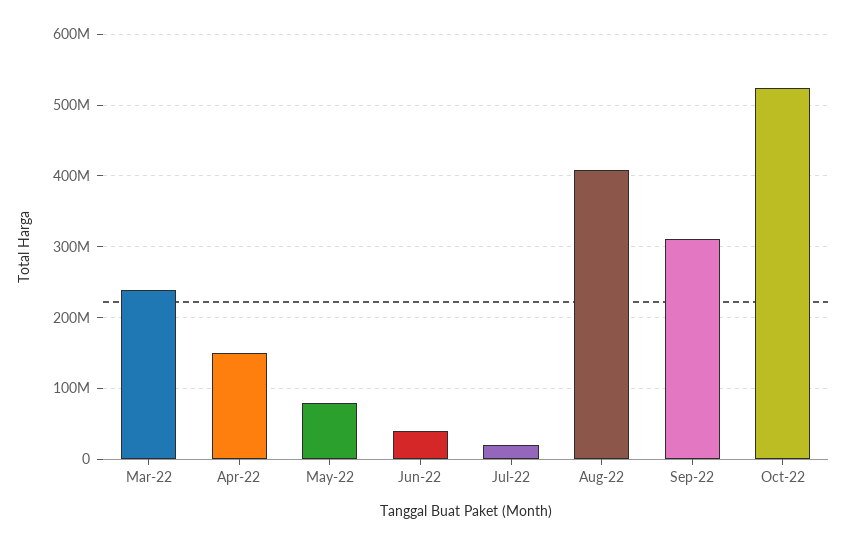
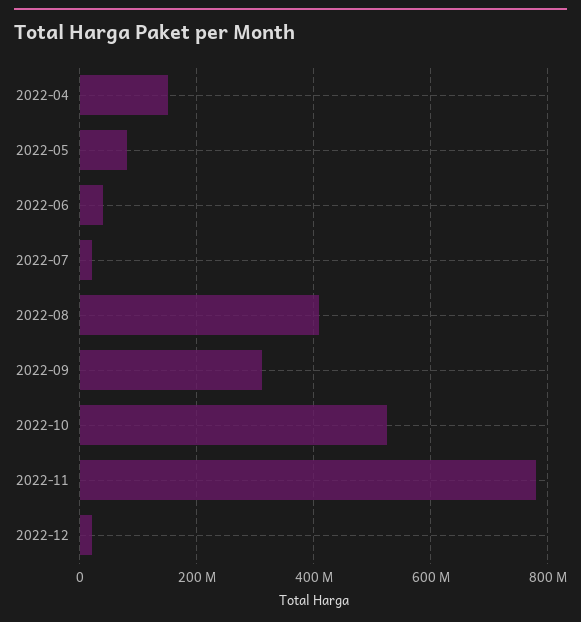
Mar-22: 240000000 -> none
2022-11: none -> 780000000
2022-12: none -> 20000000

